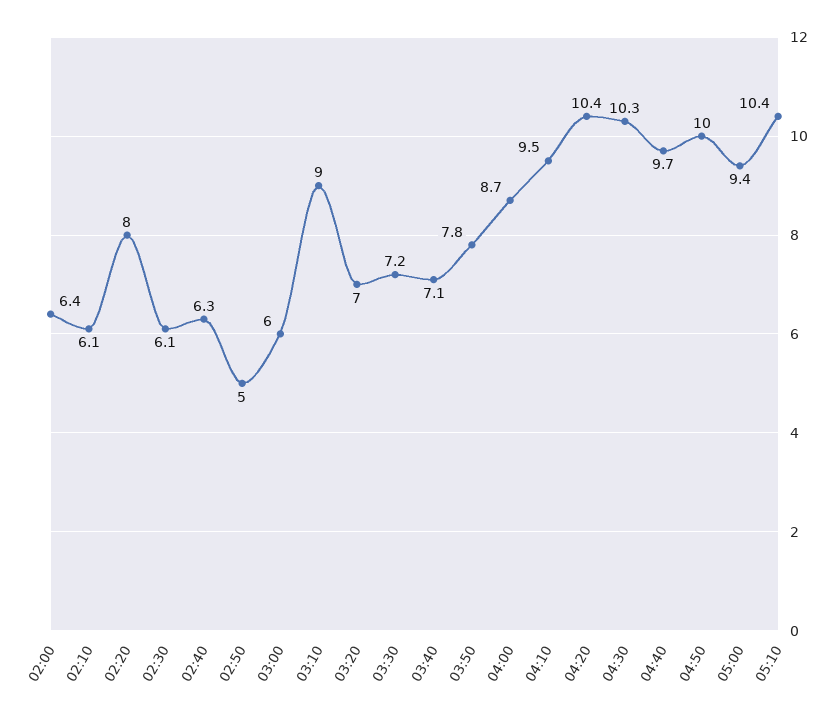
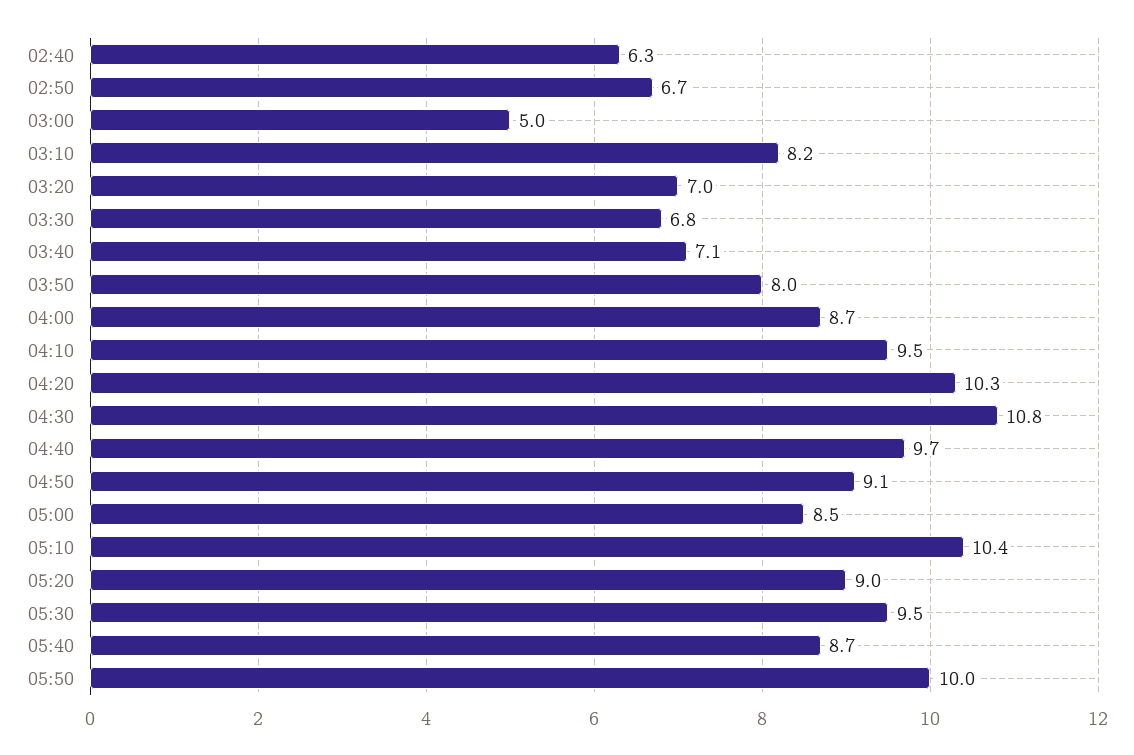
02:00: 6.4 -> none
02:10: 6.1 -> none
02:20: 8 -> none
02:30: 6.1 -> none
02:50: 5 -> 6.7
03:00: 6 -> 5
03:10: 9 -> 8.2
03:30: 7.2 -> 6.8
03:50: 7.8 -> 8
04:20: 10.4 -> 10.3
04:30: 10.3 -> 10.8
04:50: 10 -> 9.1
05:00: 9.4 -> 8.5
05:20: none -> 9
05:30: none -> 9.5
05:40: none -> 8.7
05:50: none -> 10

